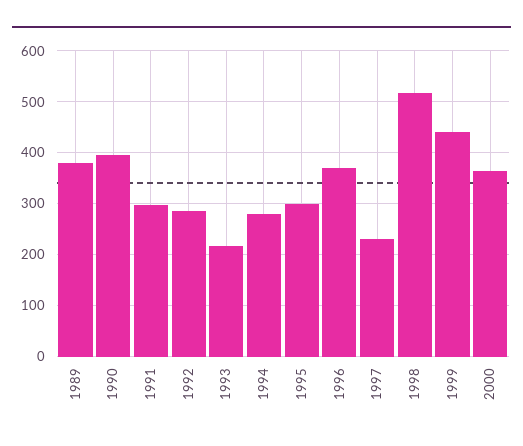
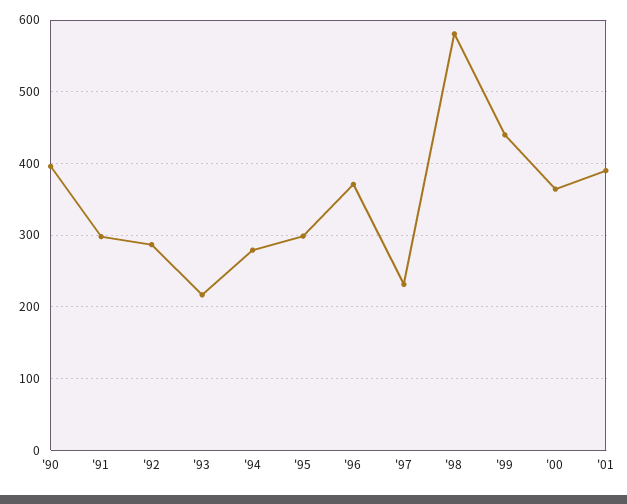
1989: 380 -> none
1998: 520 -> 580
'01: none -> 390

